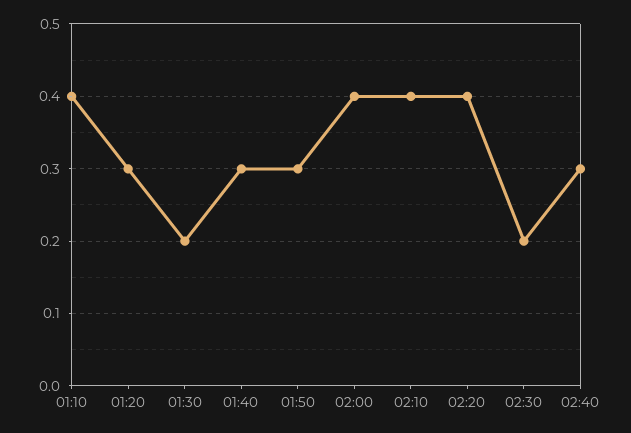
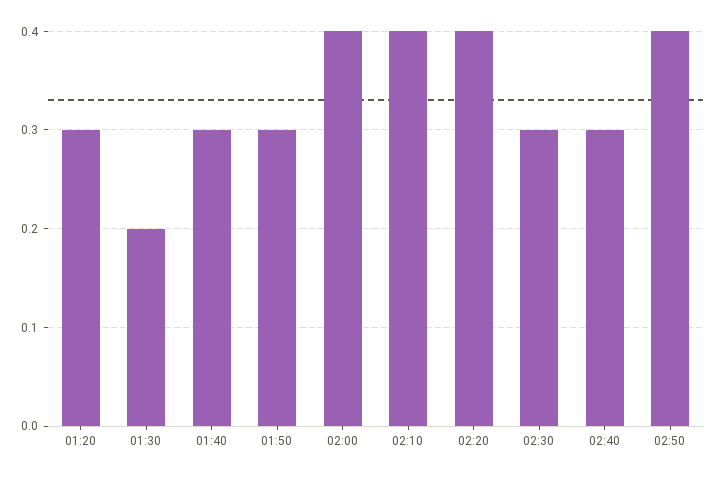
01:10: 0.4 -> none
02:30: 0.2 -> 0.3
02:50: none -> 0.4

